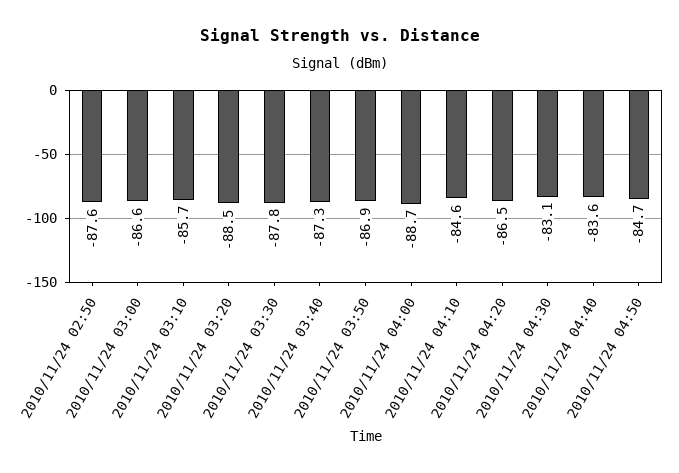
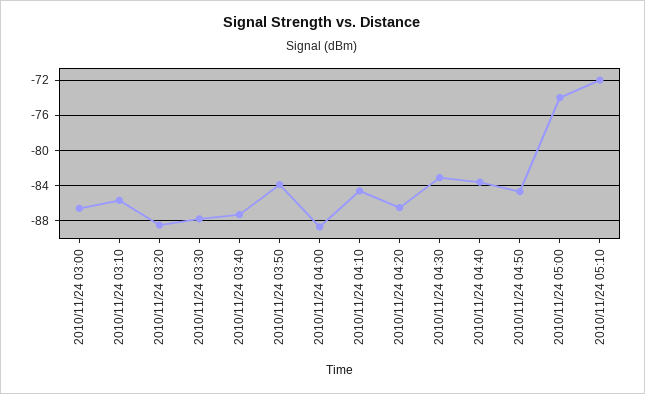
2010/11/24 02:50: -87.6 -> none
2010/11/24 03:50: -86.9 -> -84
2010/11/24 05:00: none -> -74
2010/11/24 05:10: none -> -72

